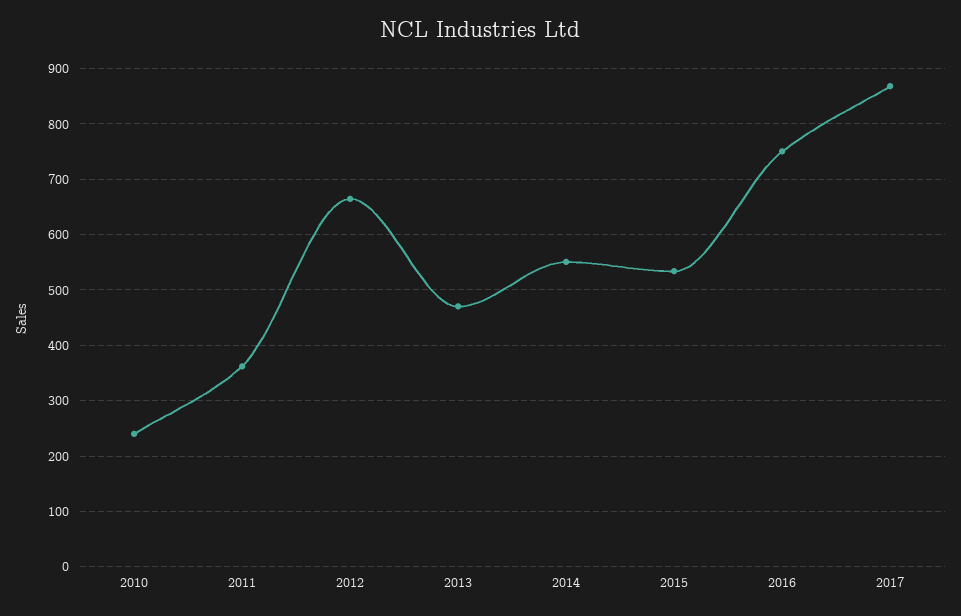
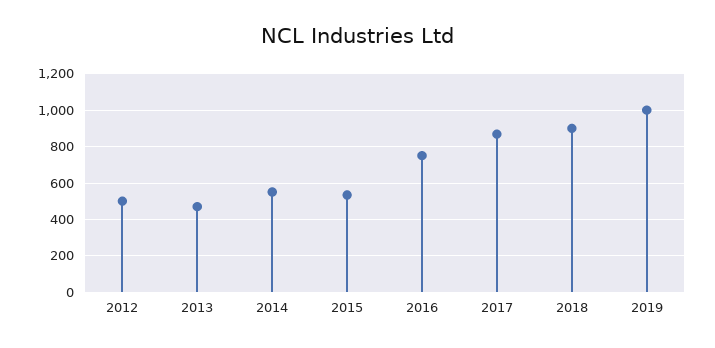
2010: 240 -> none
2011: 360 -> none
2012: 660 -> 500
2018: none -> 900
2019: none -> 1000

